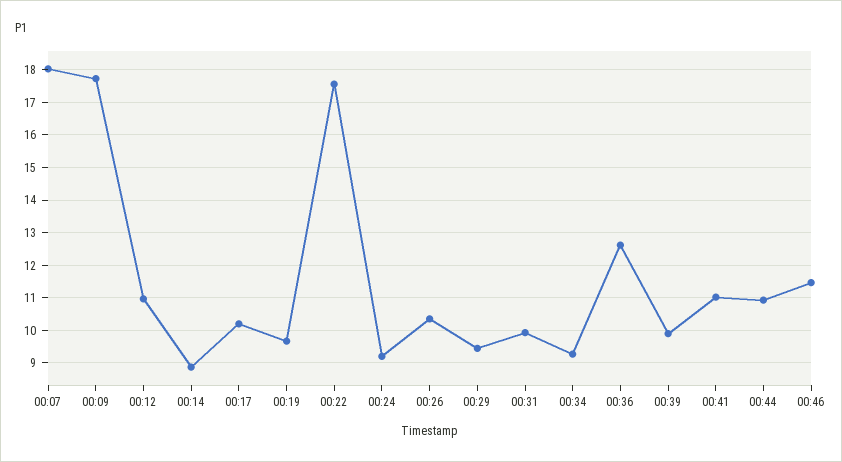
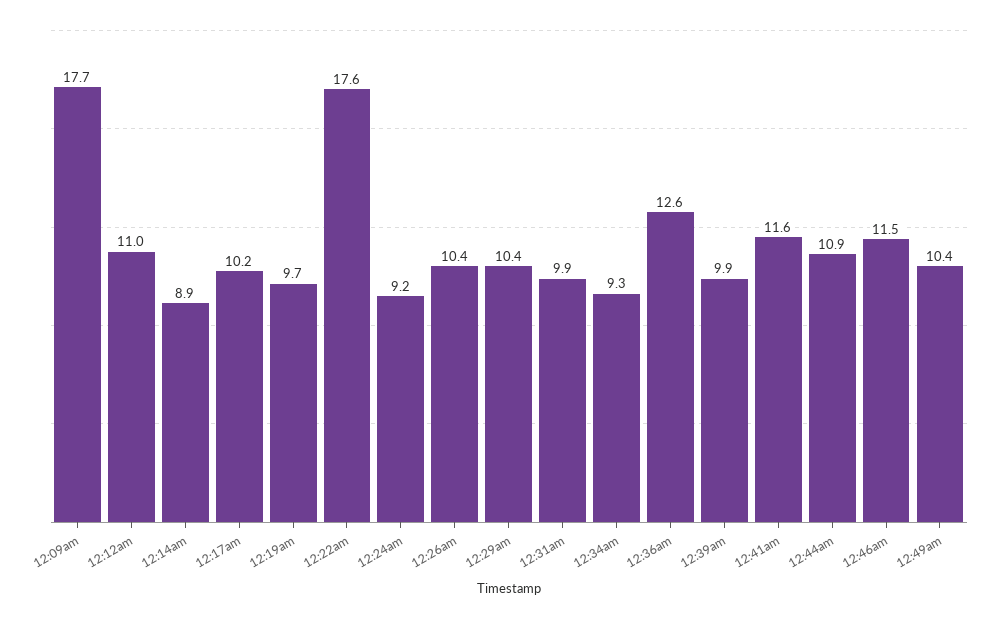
00:07: 18 -> none
00:29: 9.4 -> 10.4
00:41: 11 -> 11.6
12:49am: none -> 10.4

